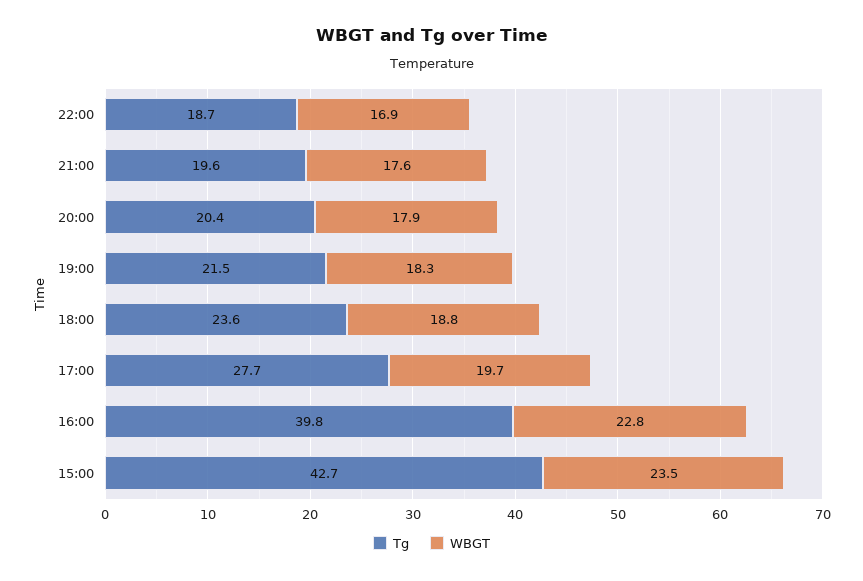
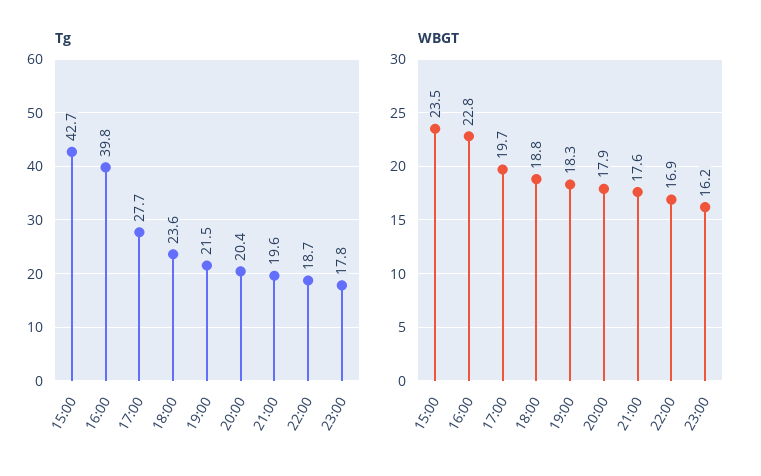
Tg, 23:00: none -> 17.8
WBGT, 23:00: none -> 16.2

